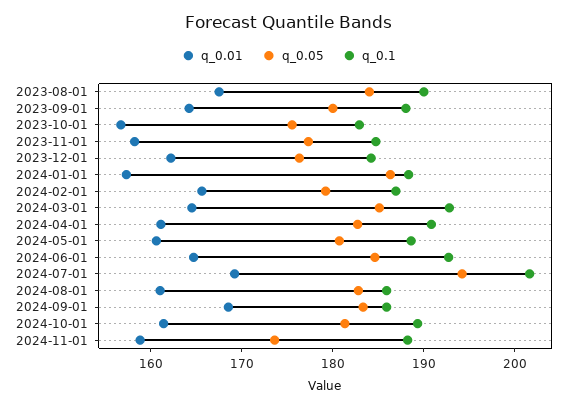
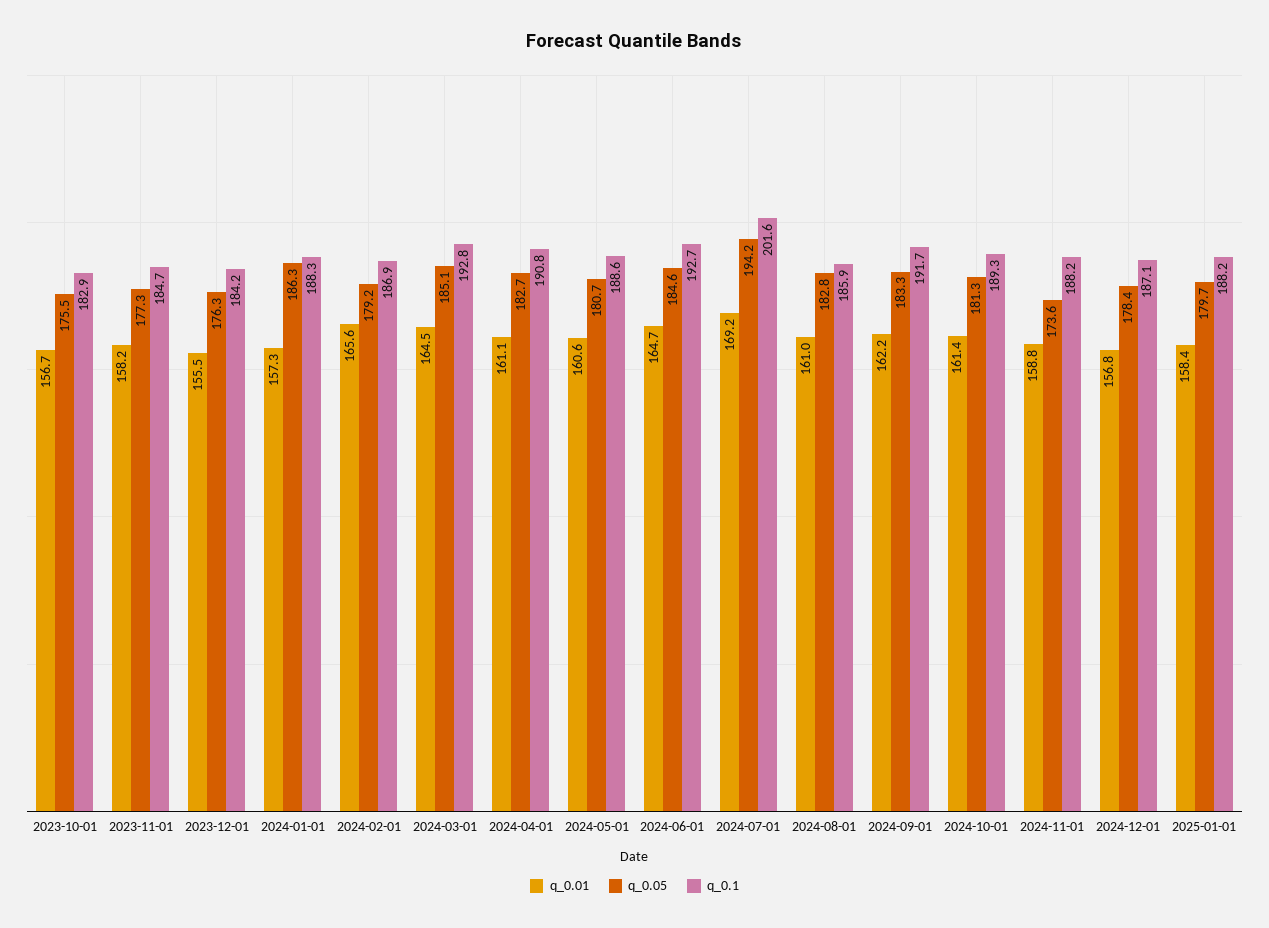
q_0.01, 2023-08-01: 168 -> none
q_0.05, 2023-08-01: 184 -> none
q_0.1, 2023-08-01: 190 -> none
q_0.01, 2023-09-01: 164 -> none
q_0.05, 2023-09-01: 180 -> none
q_0.1, 2023-09-01: 188 -> none
q_0.01, 2023-12-01: 162 -> 155.5
q_0.01, 2024-09-01: 168 -> 162.2
q_0.1, 2024-09-01: 186 -> 191.7
q_0.01, 2024-12-01: none -> 156.8
q_0.05, 2024-12-01: none -> 178.4
q_0.1, 2024-12-01: none -> 187.1
q_0.01, 2025-01-01: none -> 158.4
q_0.05, 2025-01-01: none -> 179.7
q_0.1, 2025-01-01: none -> 188.2

